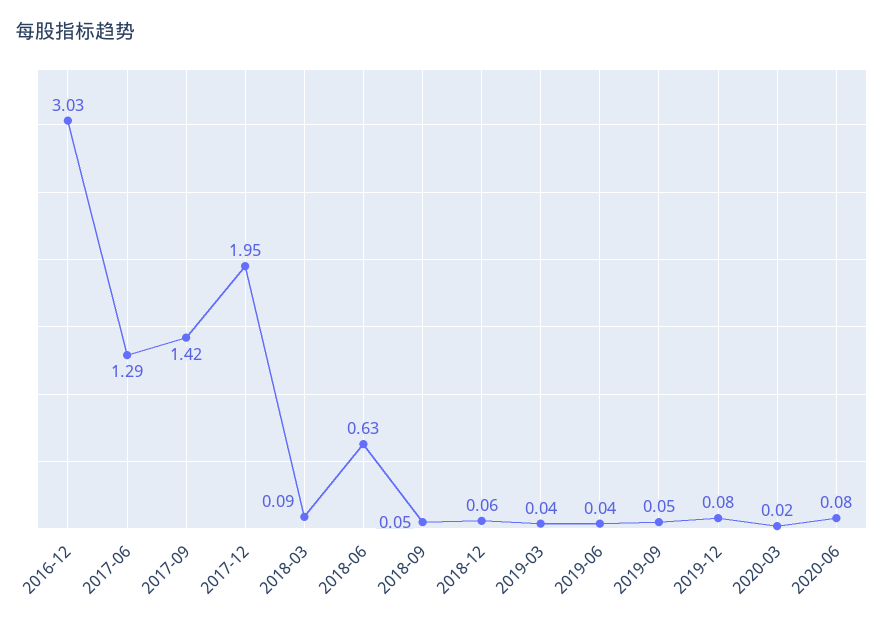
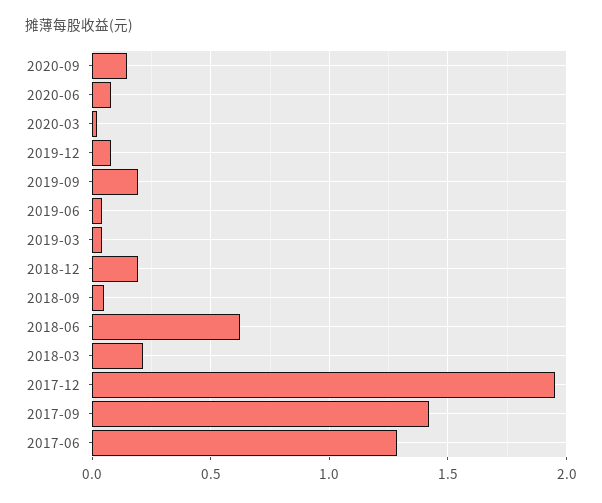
2016-12: 3.03 -> none
2018-03: 0.09 -> 0.2
2018-12: 0.06 -> 0.2
2019-09: 0.05 -> 0.2
2020-09: none -> 0.15

